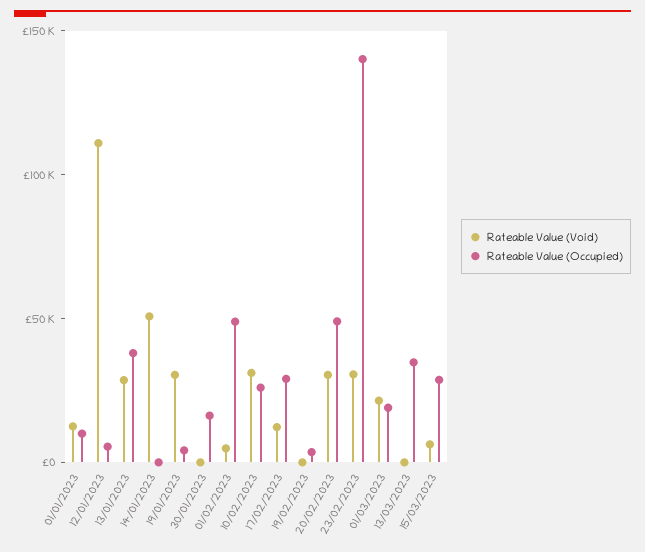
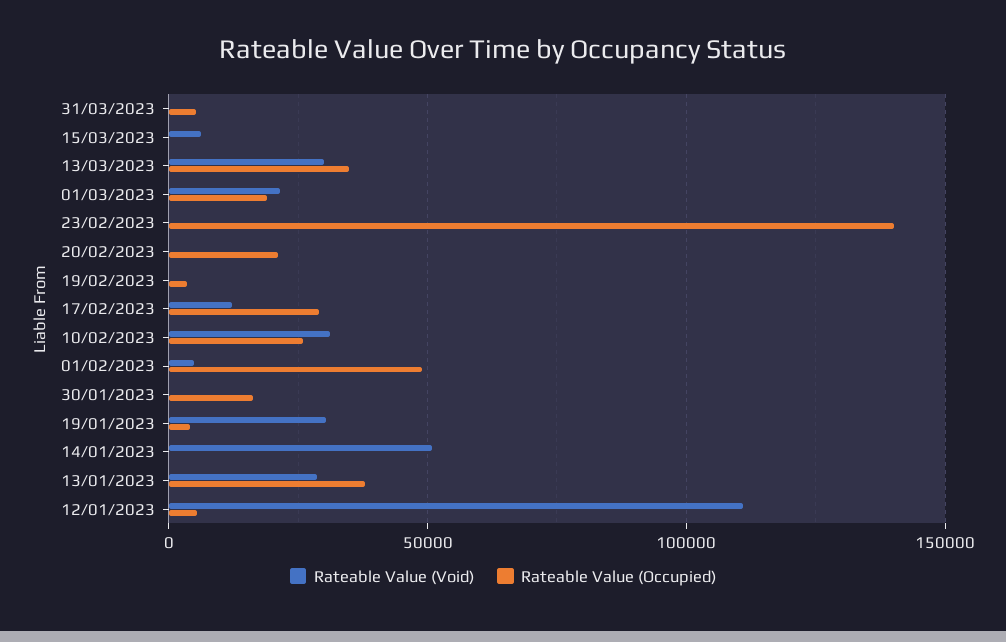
Rateable Value (Void), 01/01/2023: 10000 -> none
Rateable Value (Occupied), 01/01/2023: 10000 -> none
Rateable Value (Void), 20/02/2023: 30000 -> 0
Rateable Value (Occupied), 20/02/2023: 50000 -> 20000
Rateable Value (Void), 23/02/2023: 30000 -> 0
Rateable Value (Void), 13/03/2023: 0 -> 30000
Rateable Value (Occupied), 15/03/2023: 30000 -> 0
Rateable Value (Void), 31/03/2023: none -> 0
Rateable Value (Occupied), 31/03/2023: none -> 5000

